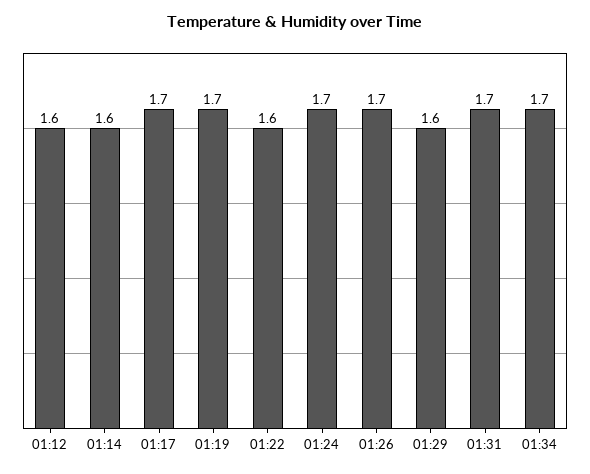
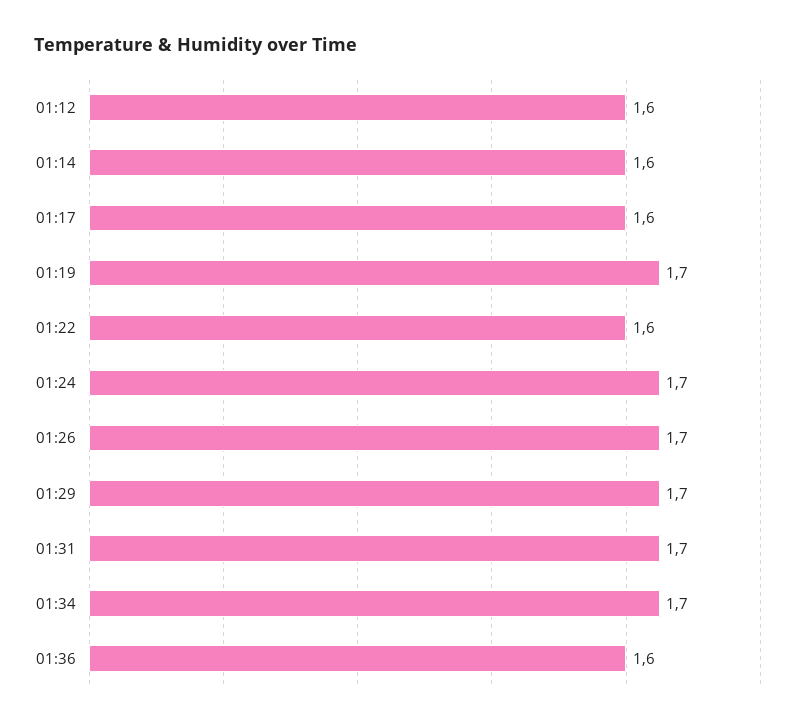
01:17: 1.7 -> 1.6
01:29: 1.6 -> 1.7
01:36: none -> 1.6

